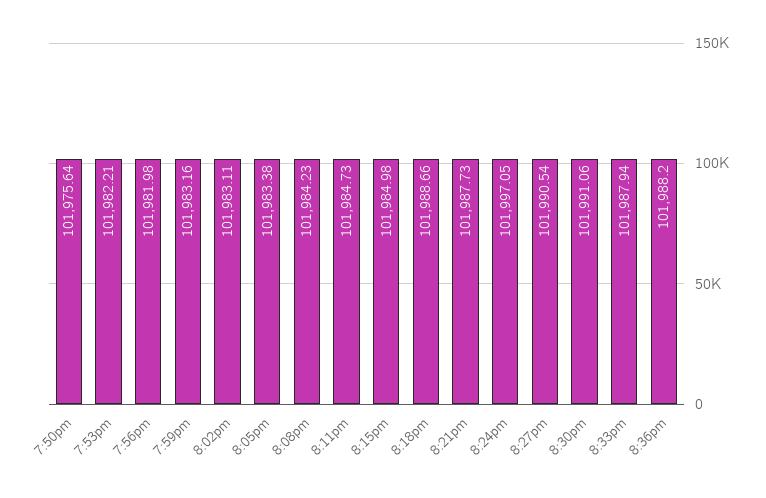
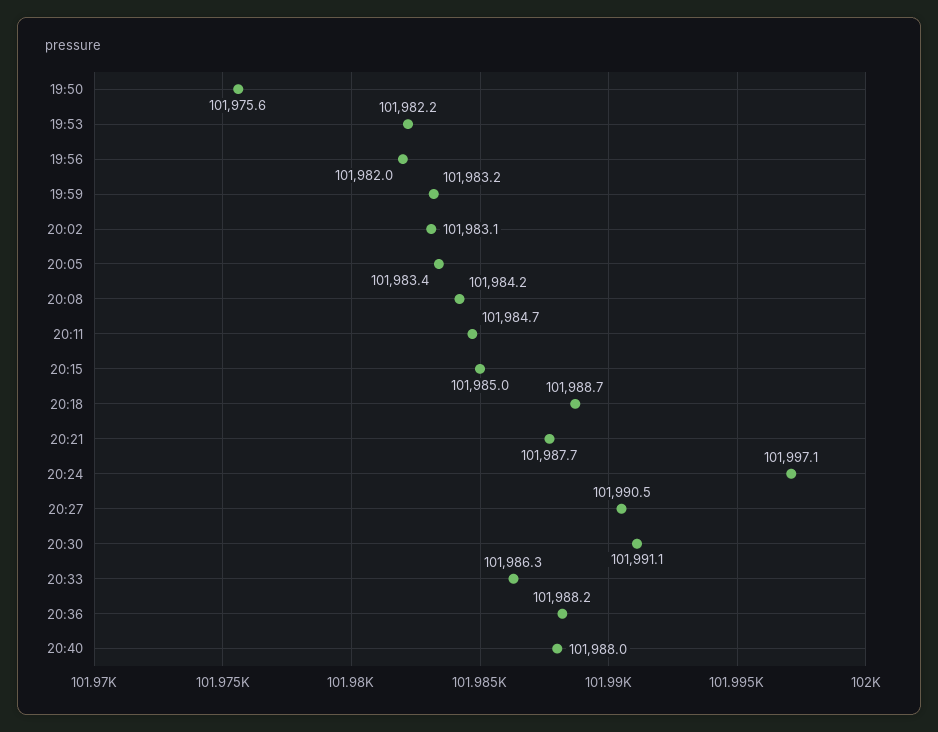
8:33pm: 101987.94 -> 101986.3
20:40: none -> 101988

